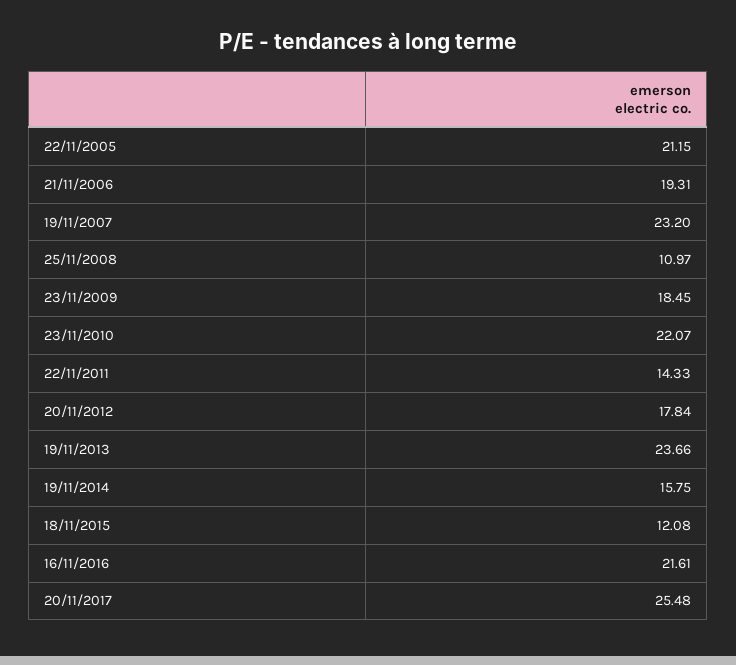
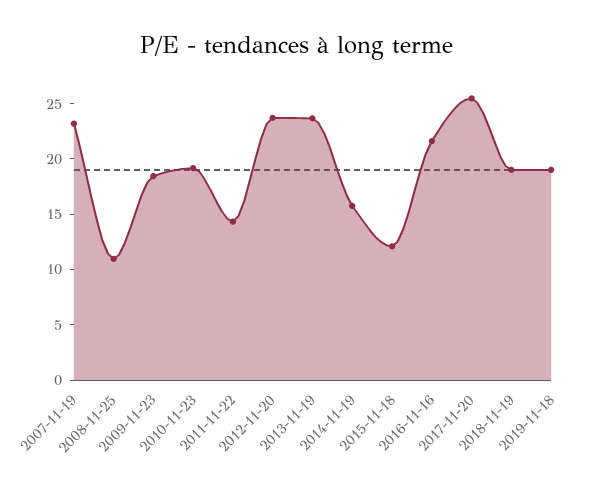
22/11/2005: 21.15 -> none
21/11/2006: 19.31 -> none
23/11/2010: 22.07 -> 19
20/11/2012: 17.84 -> 24
2018-11-19: none -> 19
2019-11-18: none -> 19

